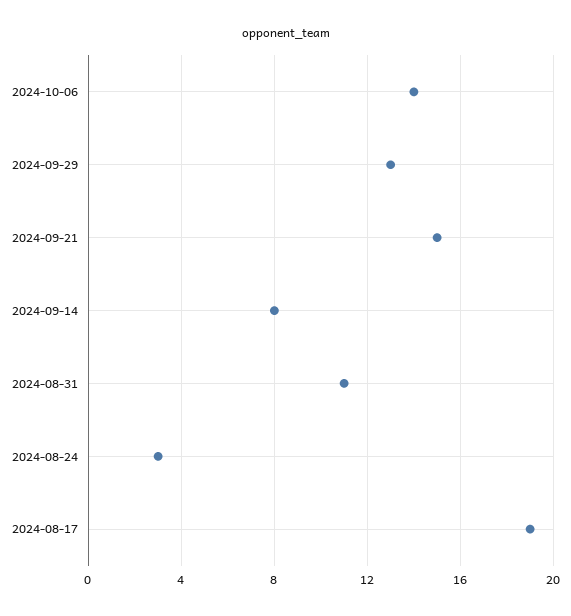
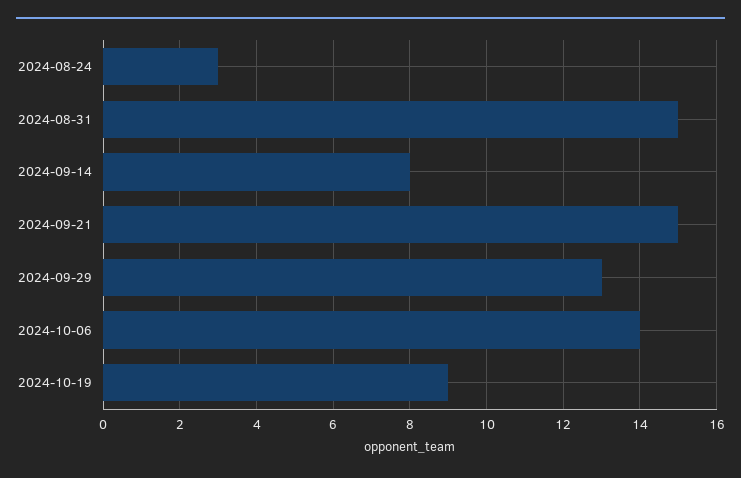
2024-08-31: 11 -> 15
2024-08-17: 19 -> none
2024-10-19: none -> 9

